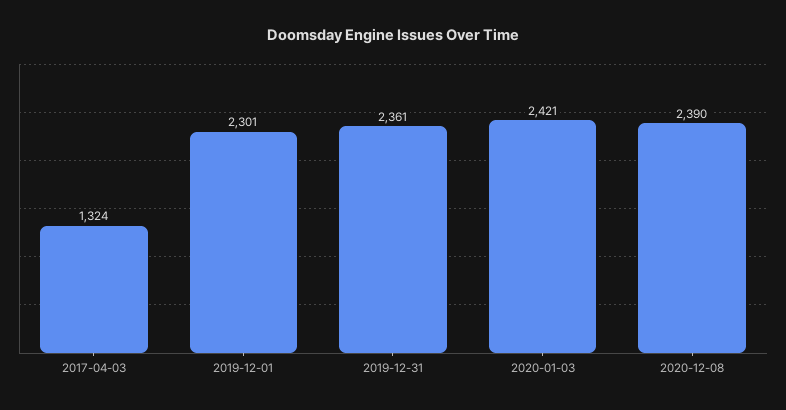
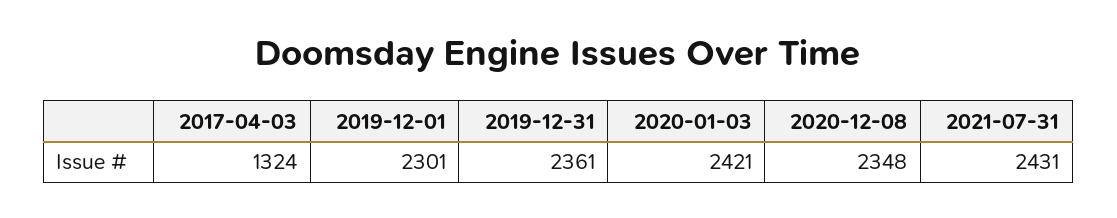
2020-12-08: 2390 -> 2348
2021-07-31: none -> 2431

